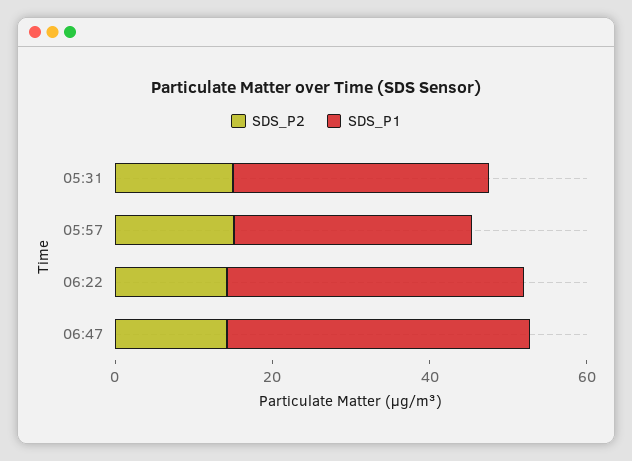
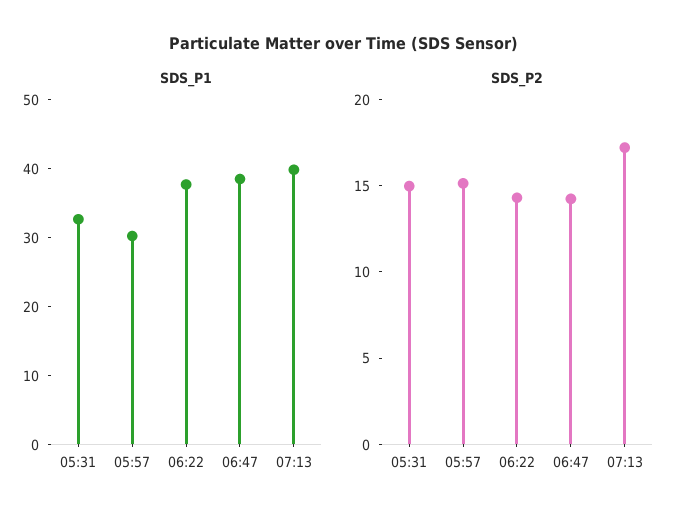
SDS_P1, 07:13: none -> 40
SDS_P2, 07:13: none -> 17

